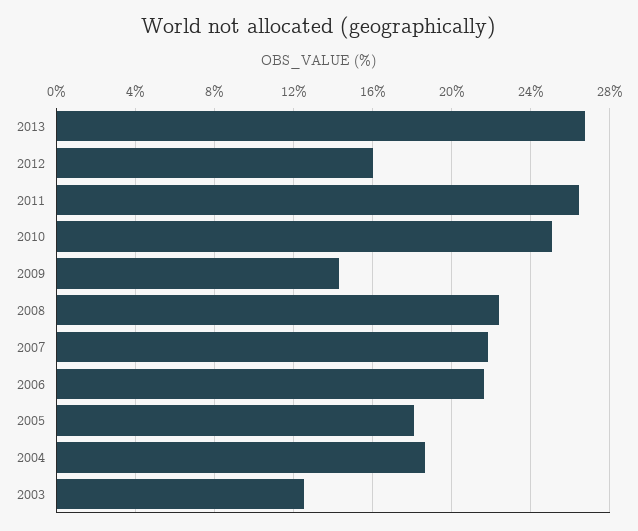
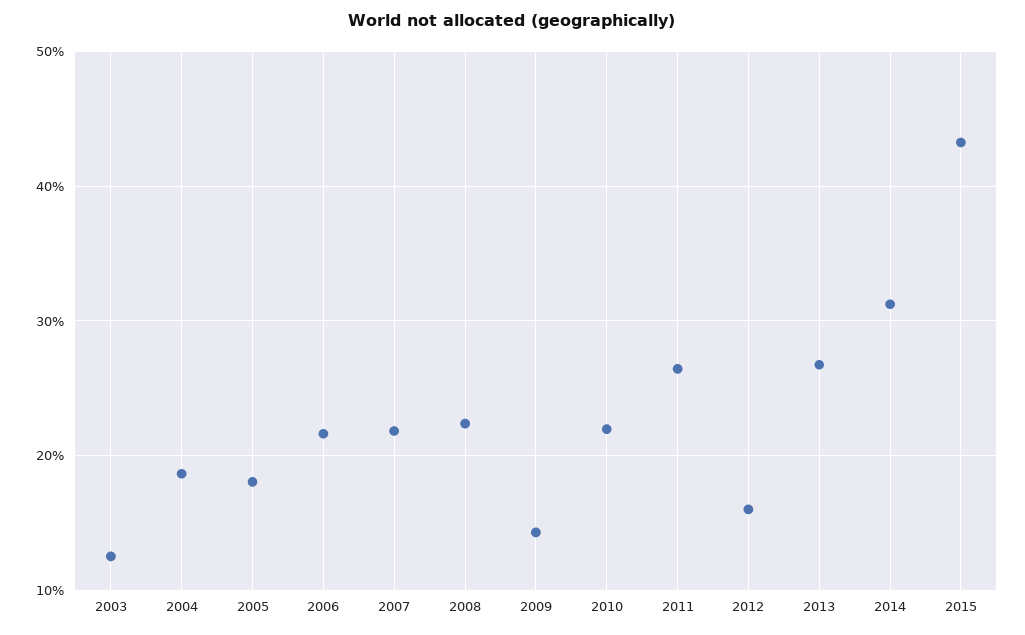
2010: 25 -> 22
2014: none -> 31
2015: none -> 43

